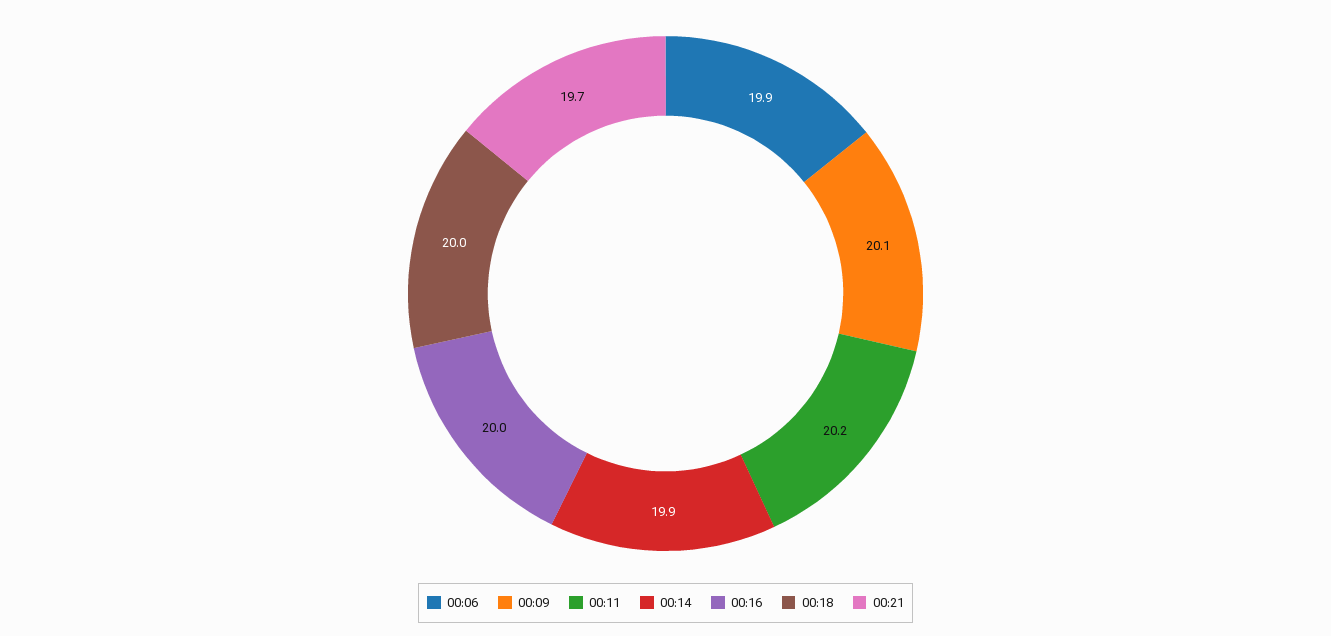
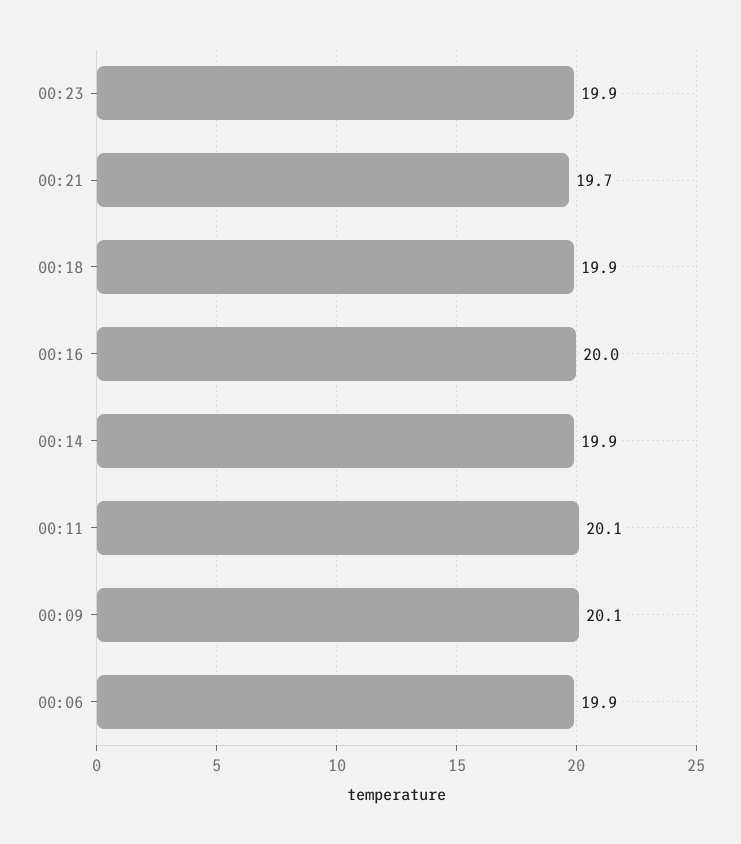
00:11: 20.2 -> 20.1
00:18: 20 -> 19.9
00:23: none -> 19.9

